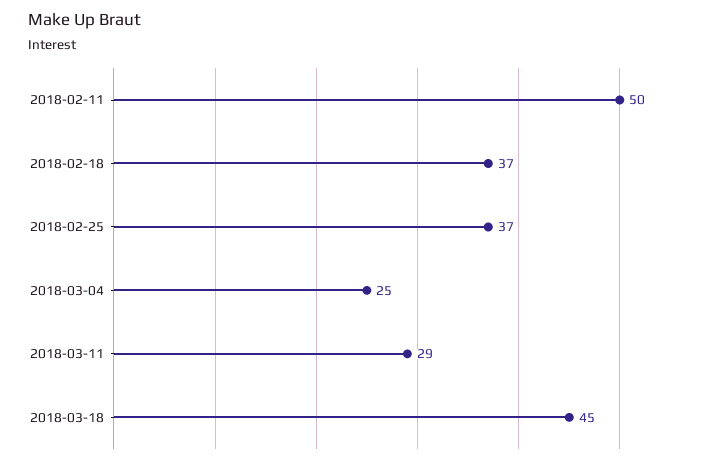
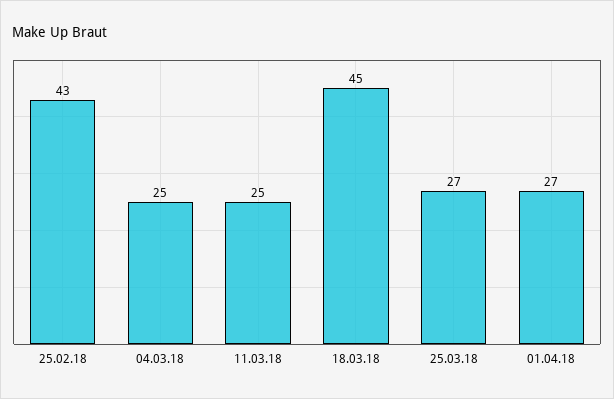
2018-02-11: 50 -> none
2018-02-18: 37 -> none
2018-02-25: 37 -> 43
2018-03-11: 29 -> 25
25.03.18: none -> 27
01.04.18: none -> 27

